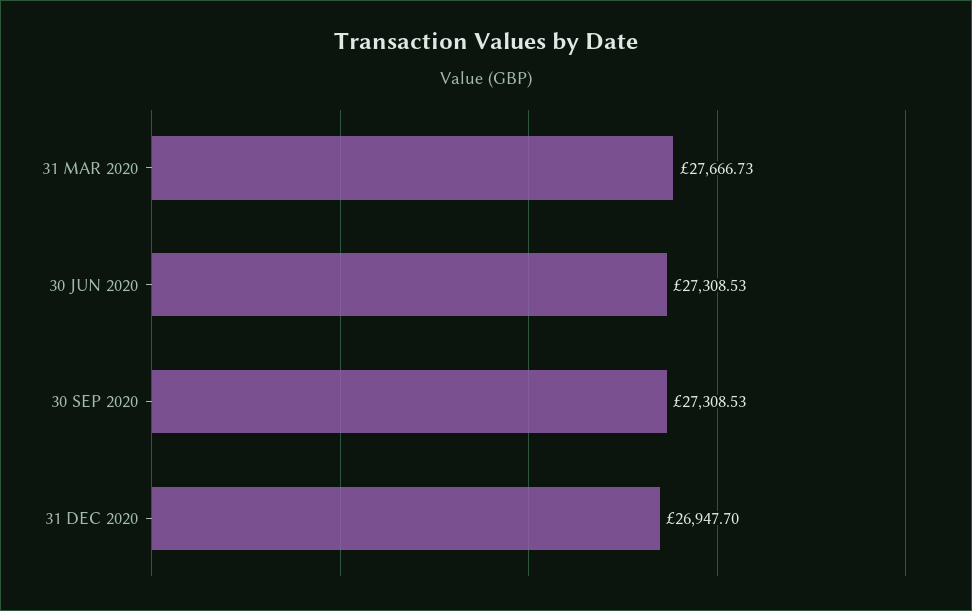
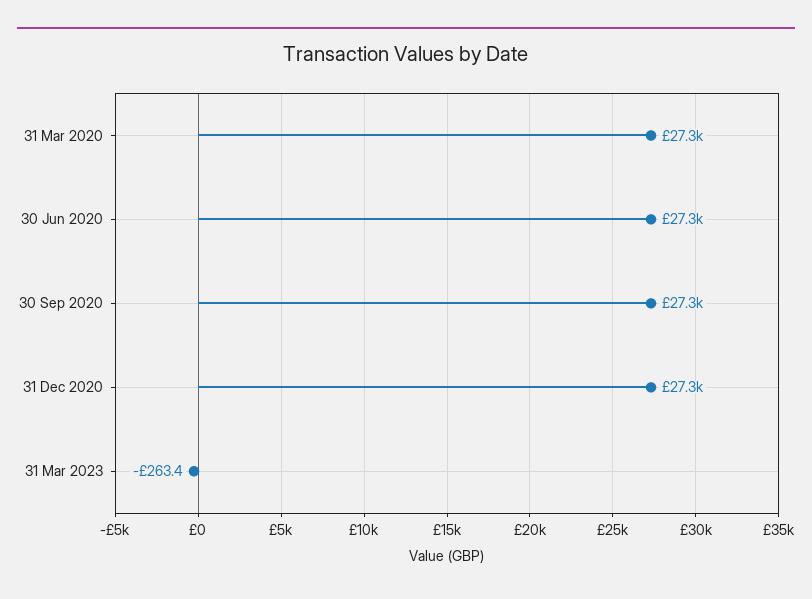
31 MAR 2020: 27666.73 -> 27300
31 DEC 2020: 26947.7 -> 27300
31 Mar 2023: none -> -263.4

